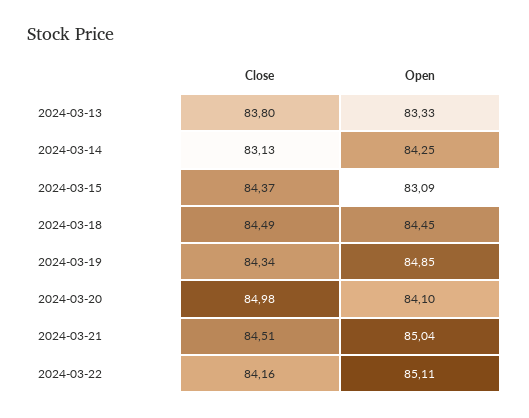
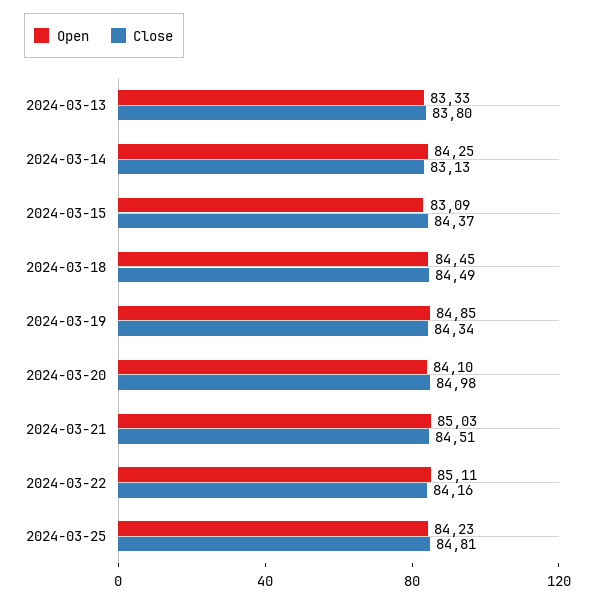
Open, 2024-03-21: 85.04 -> 85.03
Open, 2024-03-25: none -> 84.23
Close, 2024-03-25: none -> 84.81

